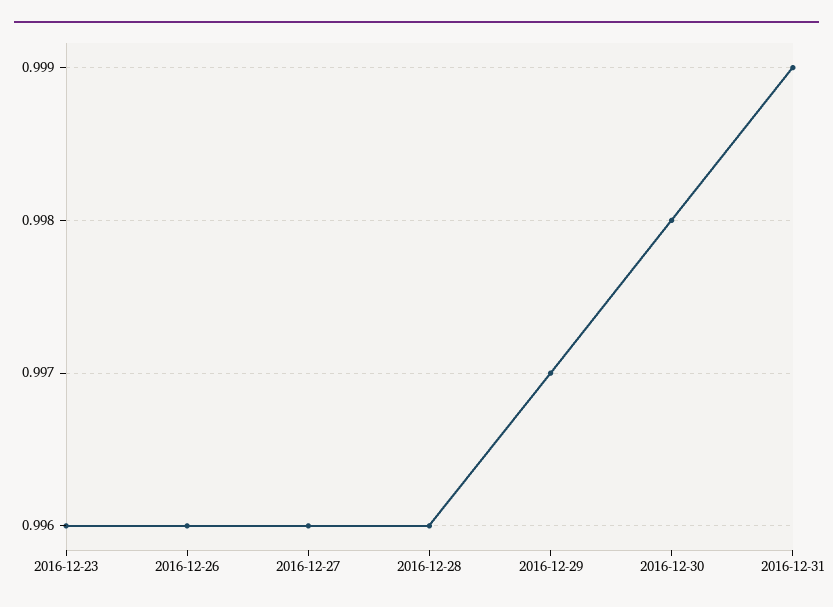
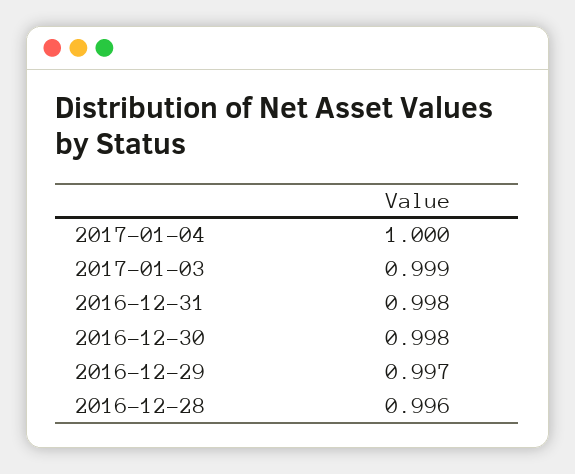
2016-12-23: 0.996 -> none
2016-12-26: 0.996 -> none
2016-12-27: 0.996 -> none
2016-12-31: 0.999 -> 0.998
2017-01-04: none -> 1
2017-01-03: none -> 0.999

